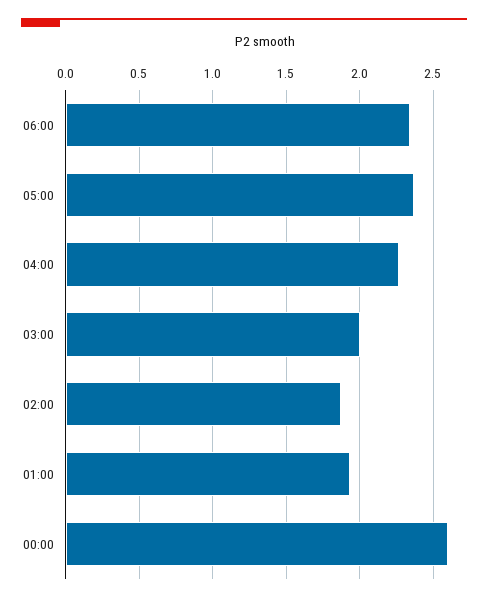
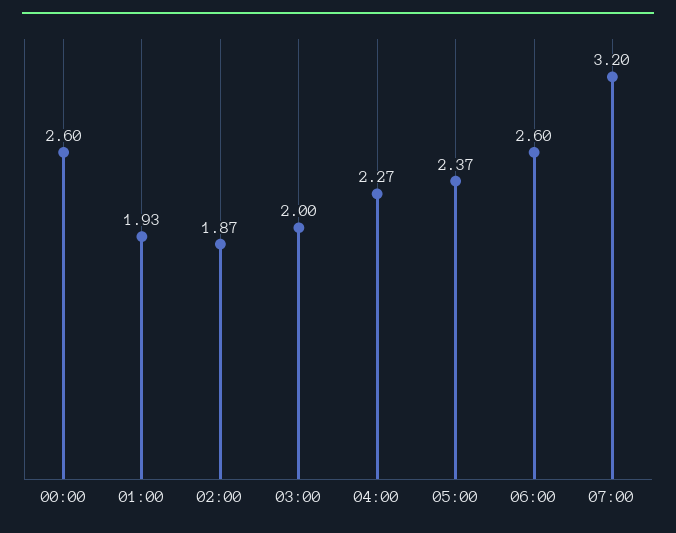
06:00: 2.35 -> 2.6
07:00: none -> 3.2

